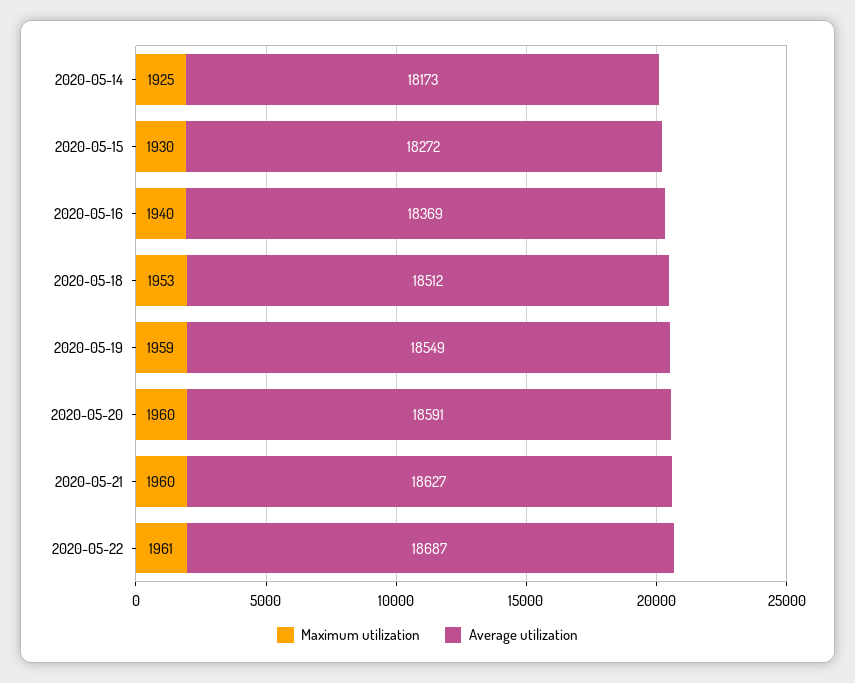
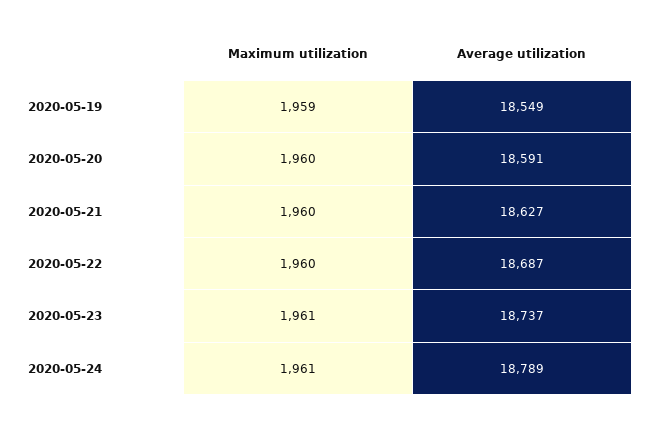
Maximum utilization, 2020-05-14: 1925 -> none
Average utilization, 2020-05-14: 18173 -> none
Maximum utilization, 2020-05-15: 1930 -> none
Average utilization, 2020-05-15: 18272 -> none
Maximum utilization, 2020-05-16: 1940 -> none
Average utilization, 2020-05-16: 18369 -> none
Maximum utilization, 2020-05-18: 1953 -> none
Average utilization, 2020-05-18: 18512 -> none
Maximum utilization, 2020-05-22: 1961 -> 1960
Maximum utilization, 2020-05-23: none -> 1961
Average utilization, 2020-05-23: none -> 18737
Maximum utilization, 2020-05-24: none -> 1961
Average utilization, 2020-05-24: none -> 18789

